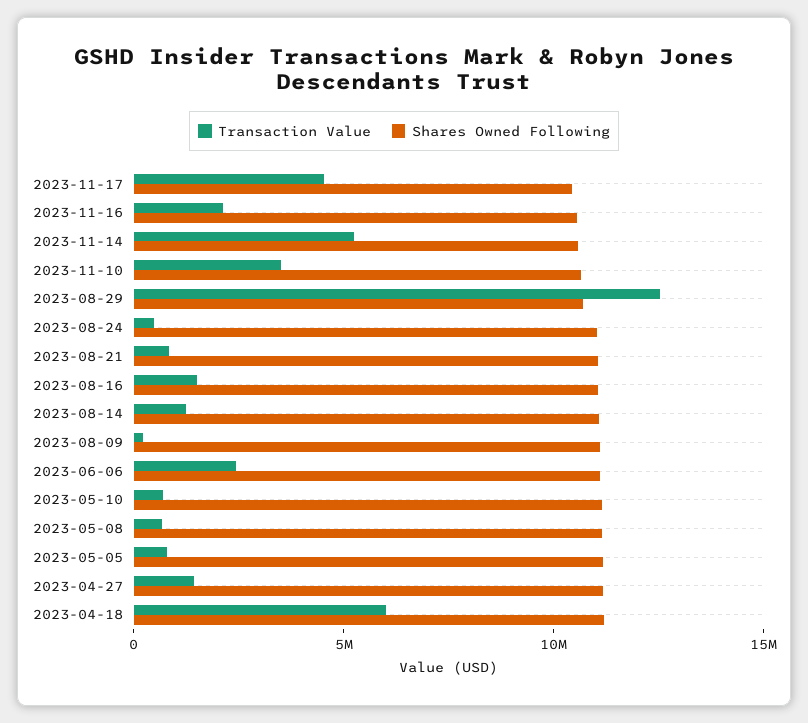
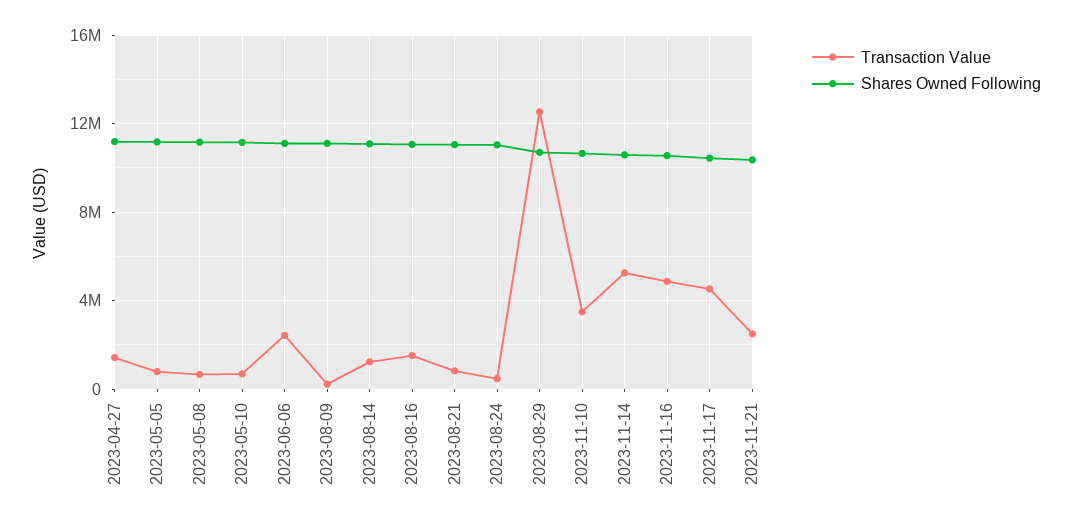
Transaction Value, 2023-11-16: 2000000 -> 5000000
Transaction Value, 2023-04-18: 6000000 -> none
Shares Owned Following, 2023-04-18: 11000000 -> none
Transaction Value, 2023-11-21: none -> 2500000
Shares Owned Following, 2023-11-21: none -> 10500000

